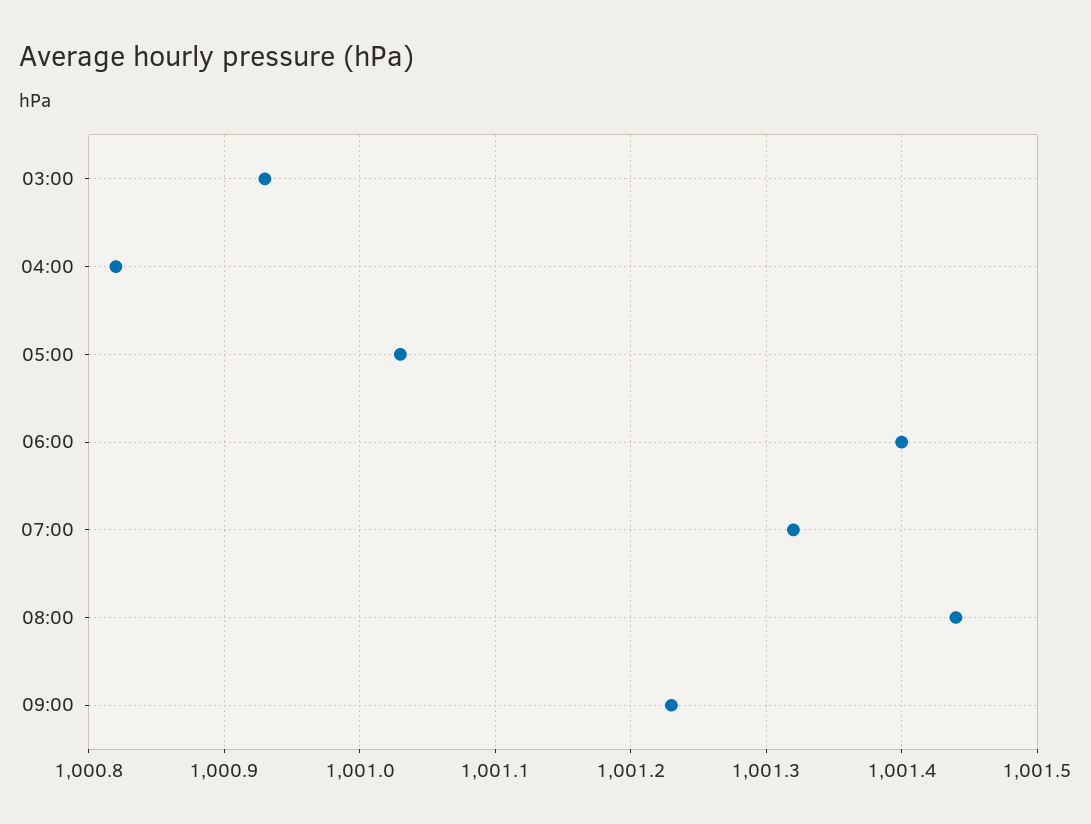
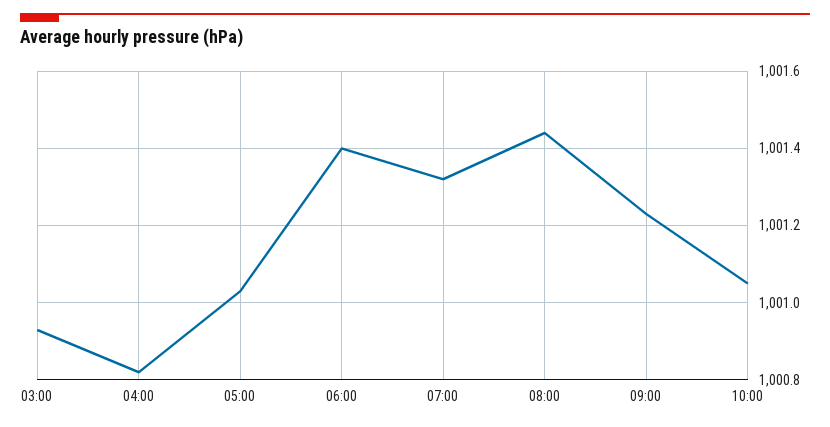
10:00: none -> 1001.05

